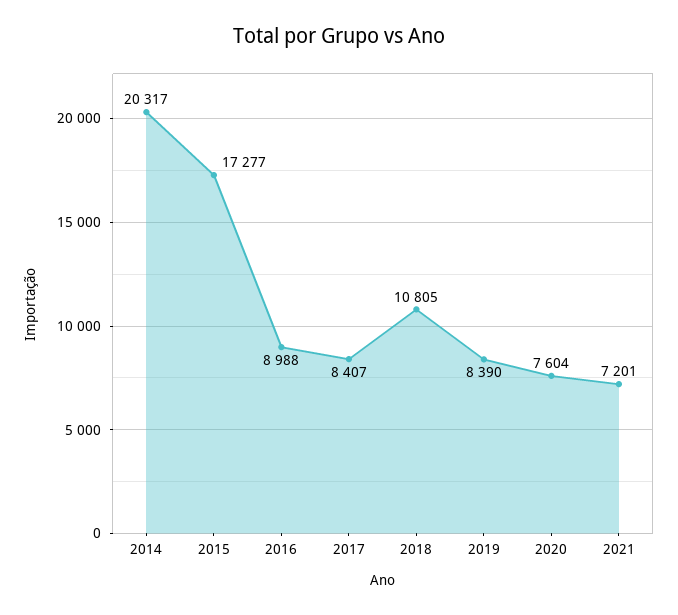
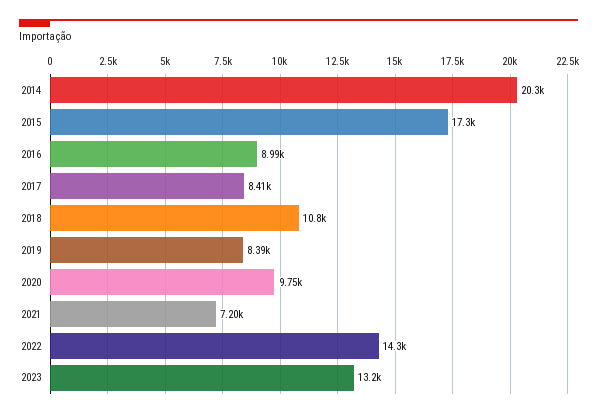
2020: 7604 -> 9750
2022: none -> 14300
2023: none -> 13200

